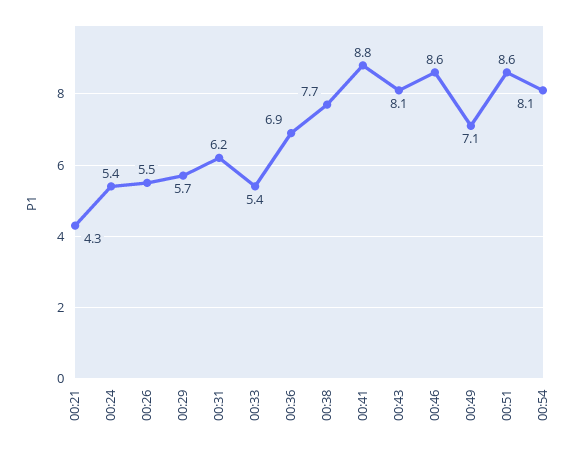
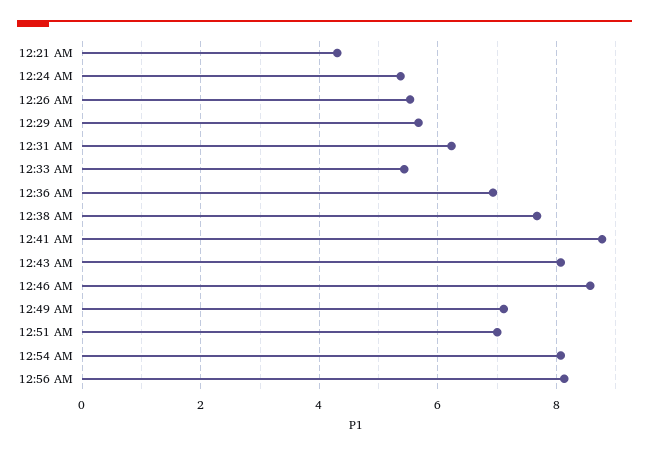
00:51: 8.6 -> 7
12:56 AM: none -> 8.2

